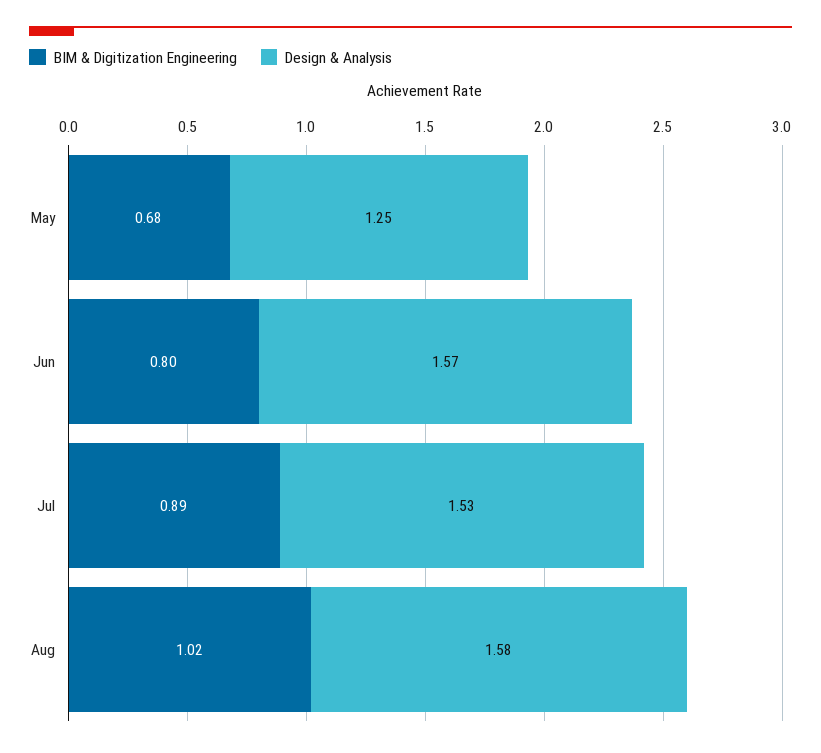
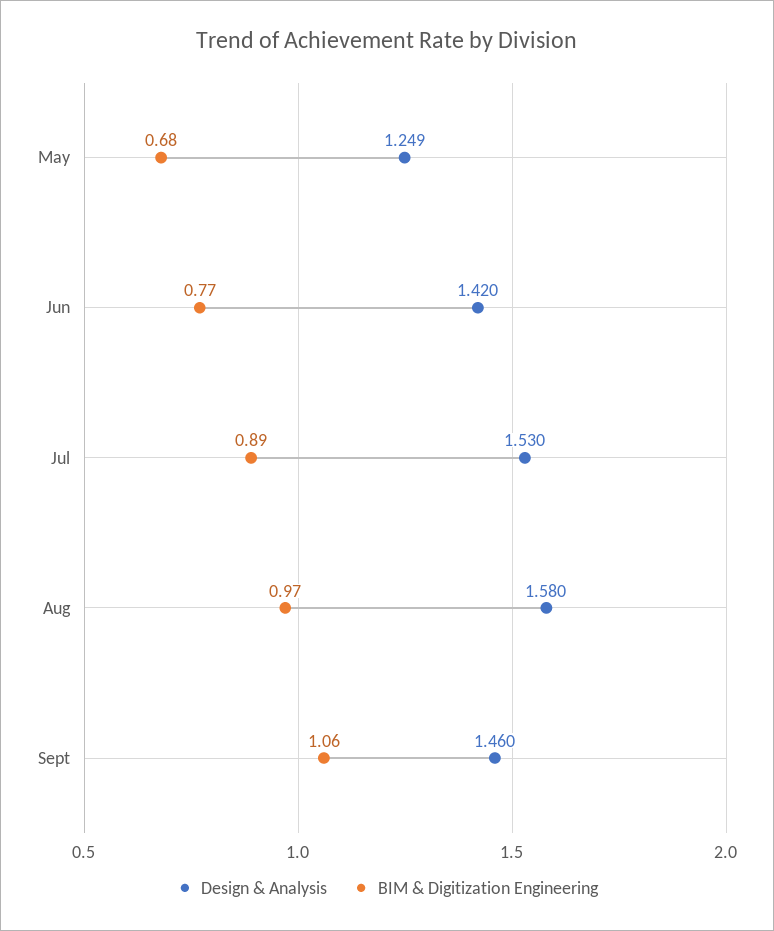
BIM & Digitization Engineering, Jun: 0.8 -> 0.77
Design & Analysis, Jun: 1.57 -> 1.42
BIM & Digitization Engineering, Aug: 1.02 -> 0.97
Design & Analysis, Sept: none -> 1.46
BIM & Digitization Engineering, Sept: none -> 1.06

